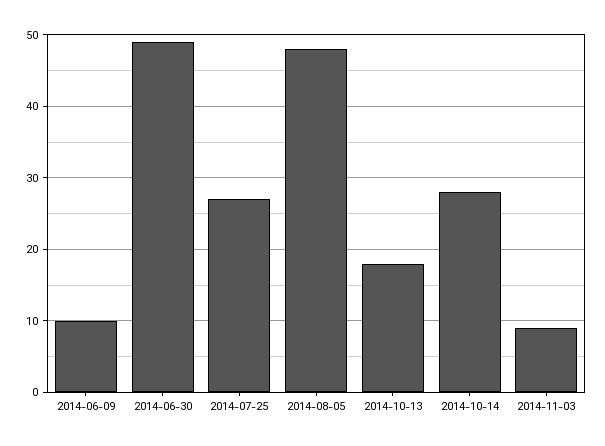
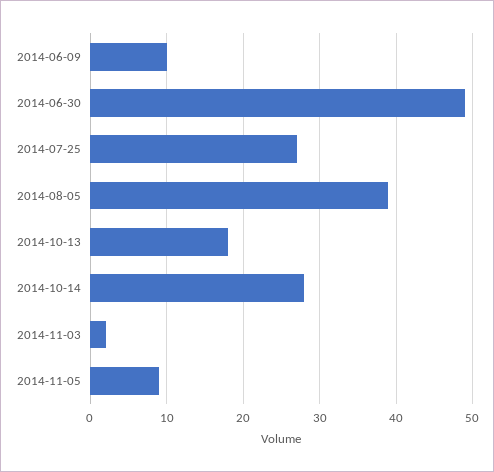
2014-08-05: 48 -> 39
2014-11-03: 9 -> 2
2014-11-05: none -> 9

